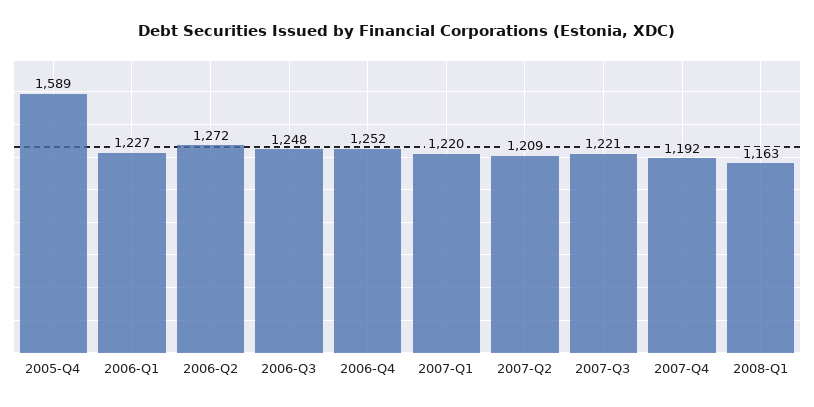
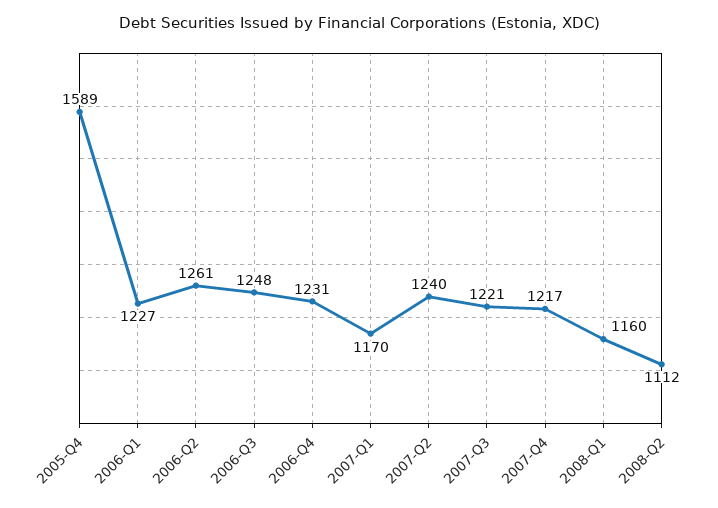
2006-Q2: 1272 -> 1261
2006-Q4: 1252 -> 1231
2007-Q1: 1220 -> 1170
2007-Q2: 1209 -> 1240
2007-Q4: 1192 -> 1217
2008-Q1: 1163 -> 1160
2008-Q2: none -> 1112

